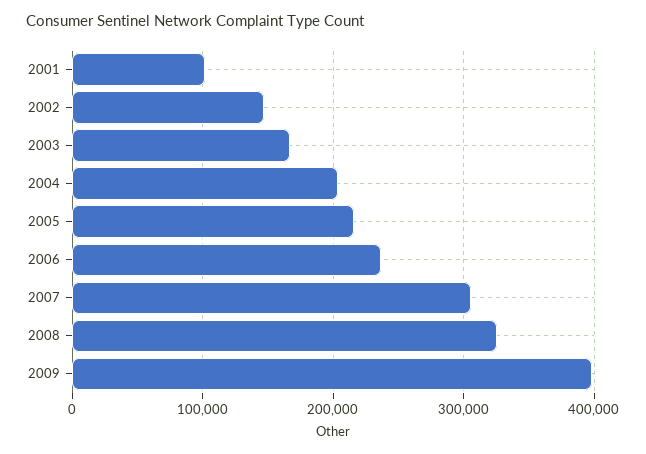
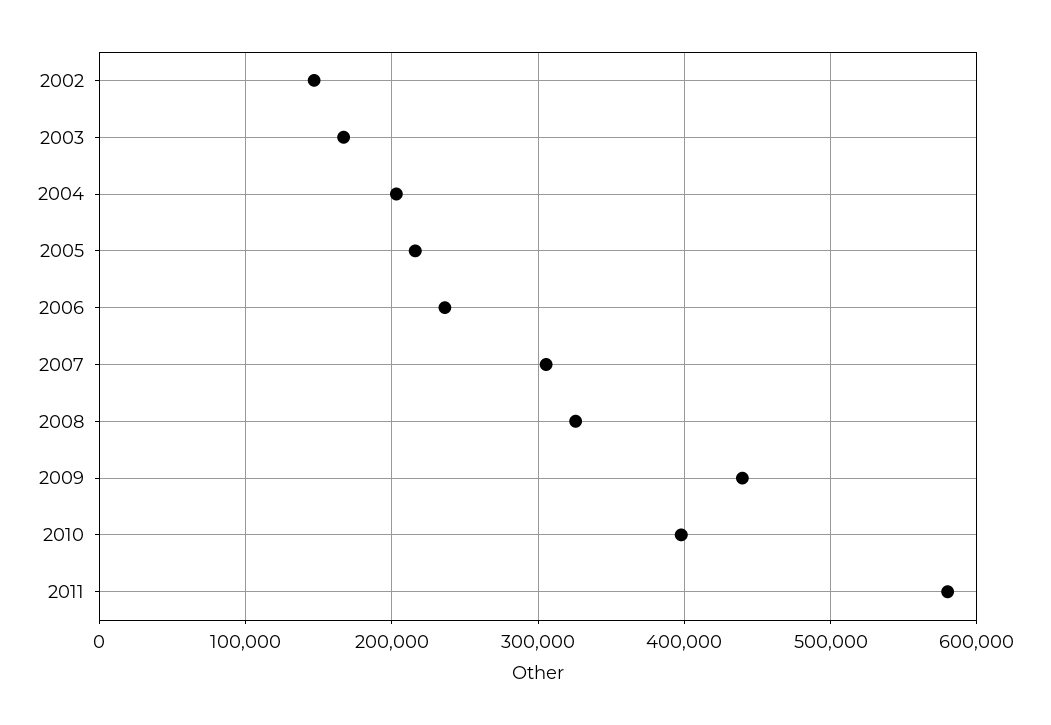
2001: 100000 -> none
2009: 400000 -> 440000
2010: none -> 400000
2011: none -> 580000

